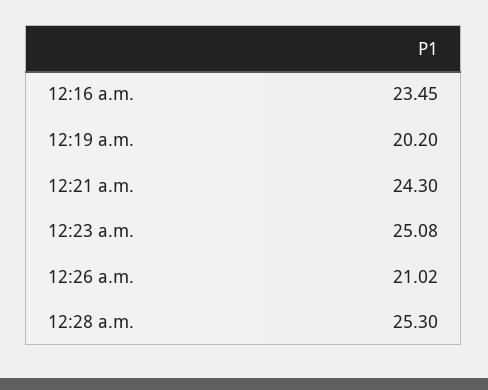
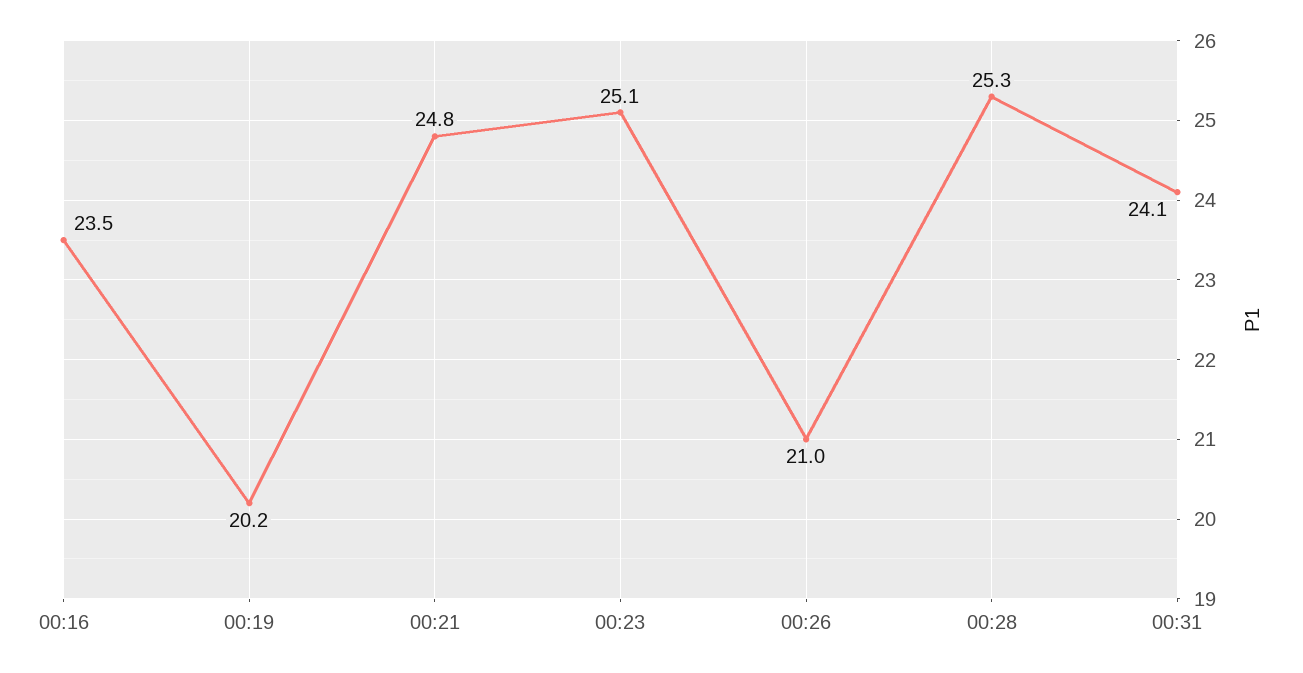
12:21 a.m.: 24.3 -> 24.8
00:31: none -> 24.1

